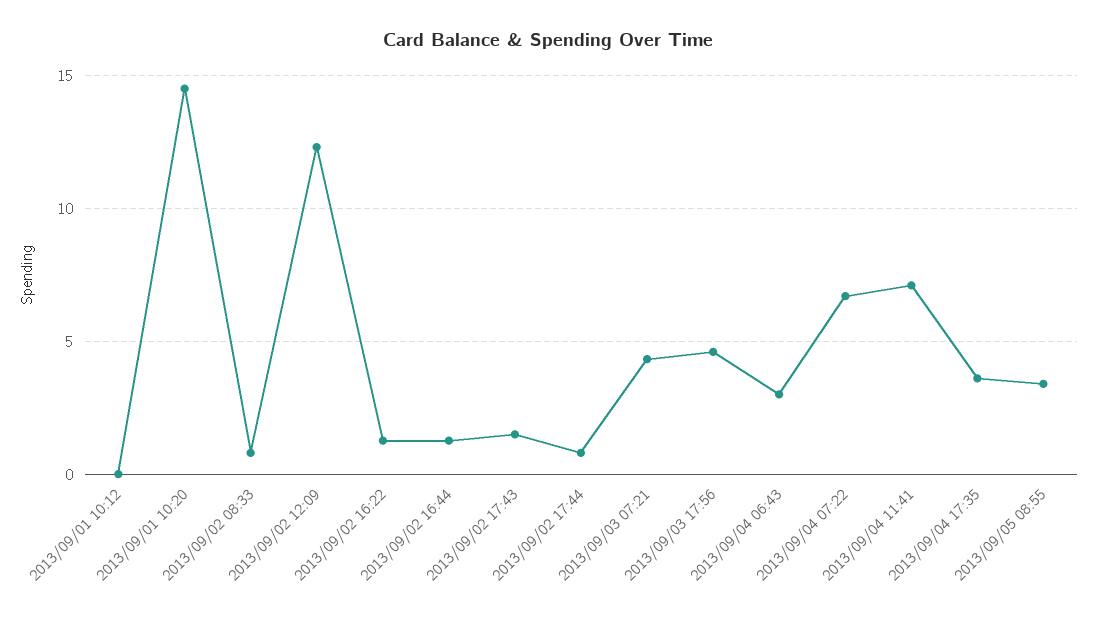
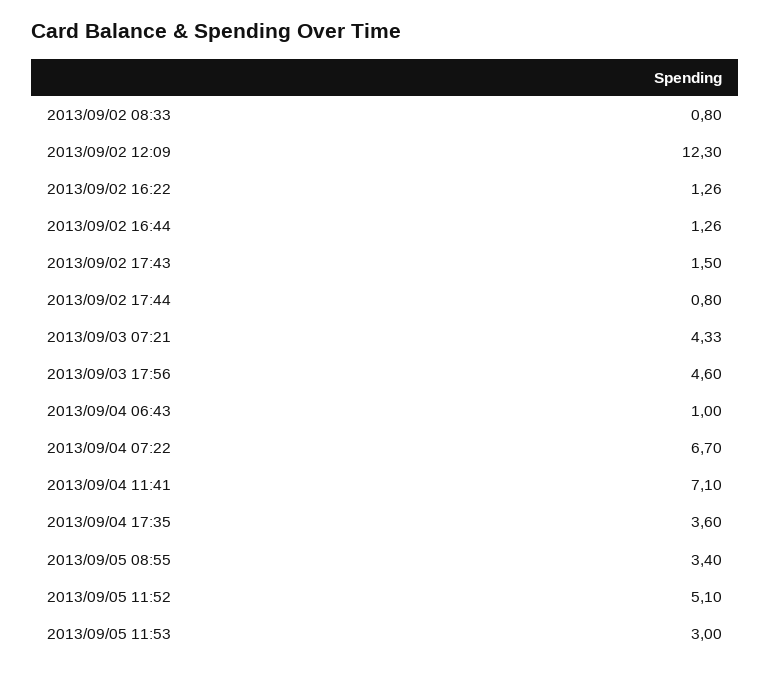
2013/09/01 10:12: 0 -> none
2013/09/01 10:20: 14.5 -> none
2013/09/04 06:43: 3 -> 1
2013/09/05 11:52: none -> 5.1
2013/09/05 11:53: none -> 3

